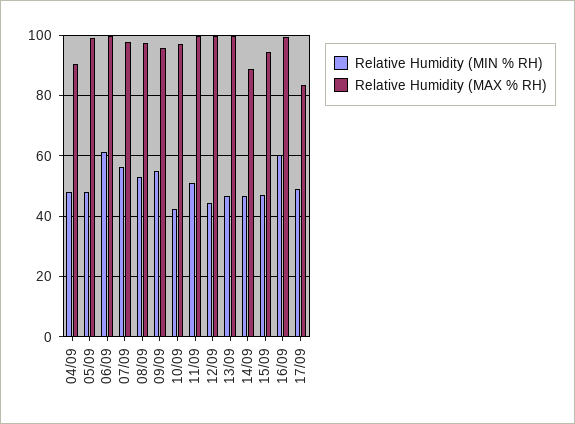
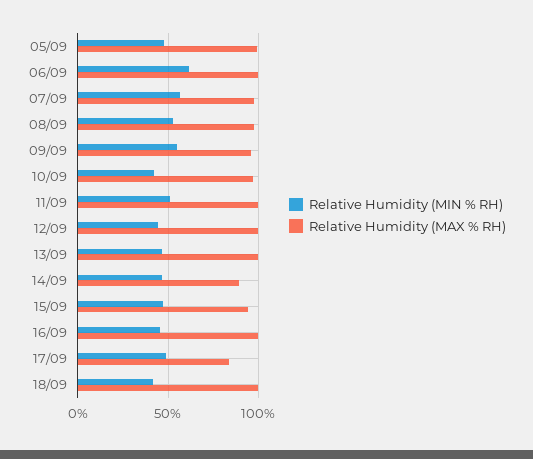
Relative Humidity (MIN % RH), 04/09: 48 -> none
Relative Humidity (MAX % RH), 04/09: 90 -> none
Relative Humidity (MIN % RH), 16/09: 60 -> 45
Relative Humidity (MIN % RH), 18/09: none -> 40
Relative Humidity (MAX % RH), 18/09: none -> 100

